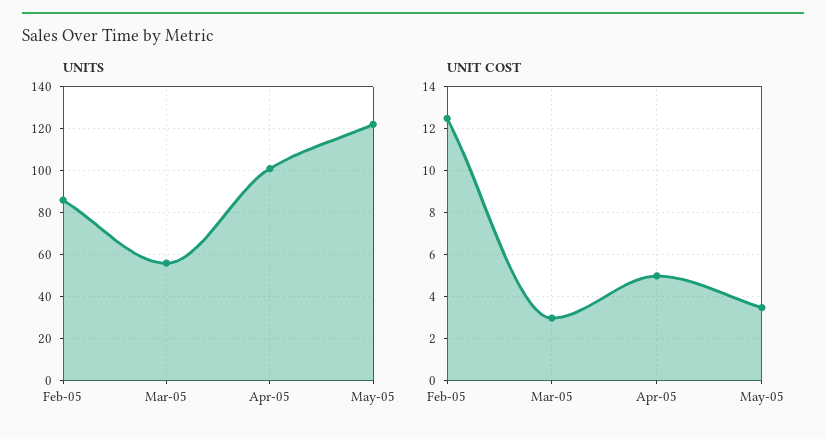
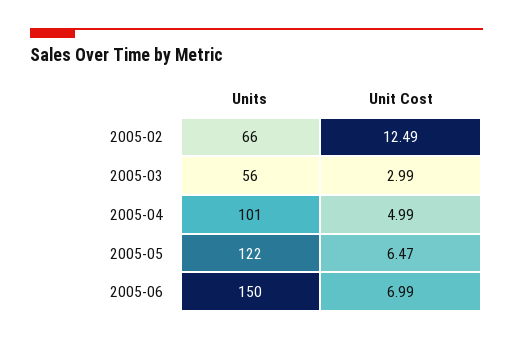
UNITS, Feb-05: 85 -> 66
UNIT COST, May-05: 3.5 -> 6.47
UNITS, 2005-06: none -> 150
UNIT COST, 2005-06: none -> 6.99

